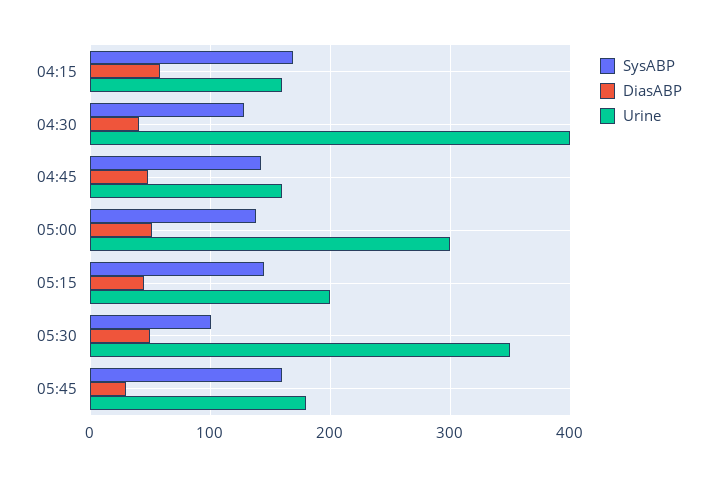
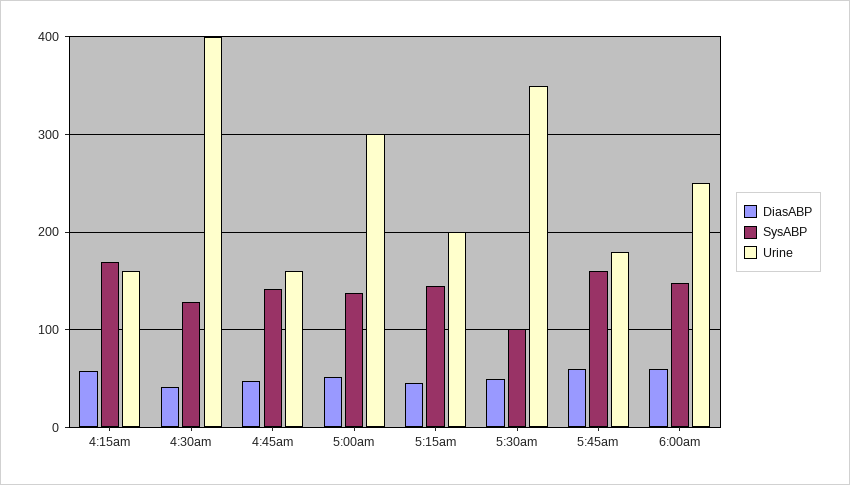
DiasABP, 05:45: 30 -> 60
DiasABP, 6:00am: none -> 60
SysABP, 6:00am: none -> 150
Urine, 6:00am: none -> 250

